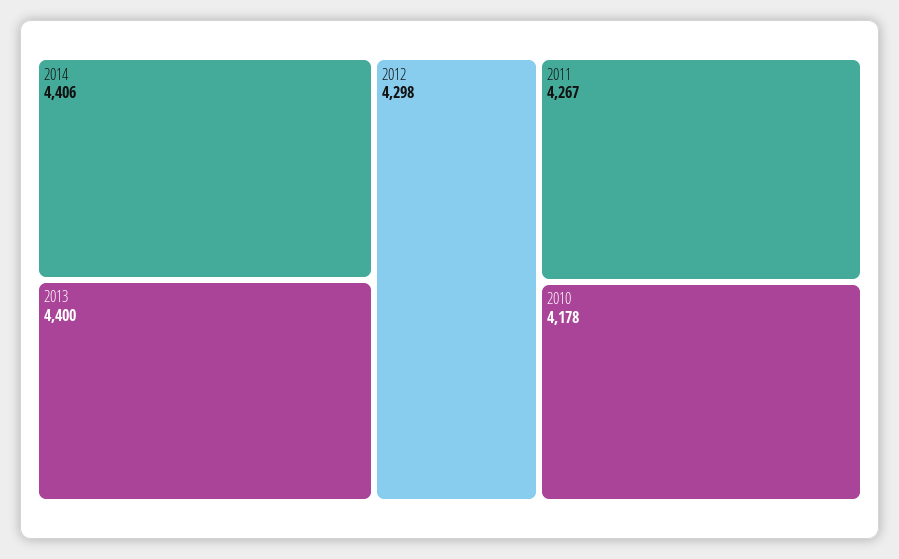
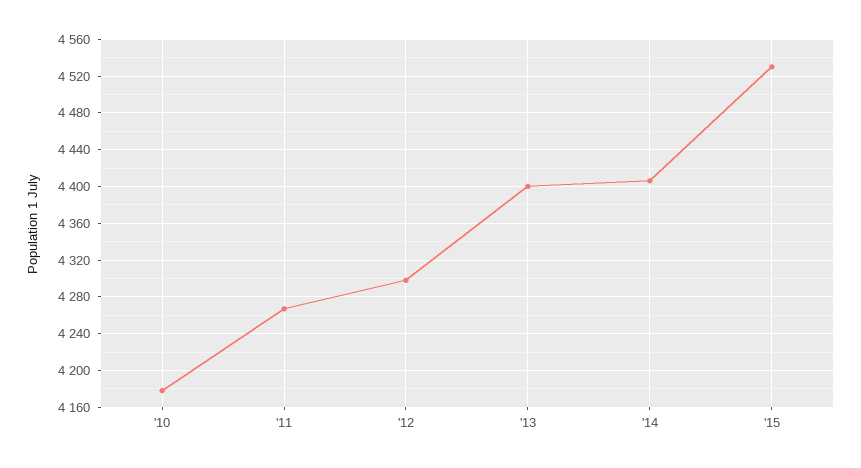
'15: none -> 4530

